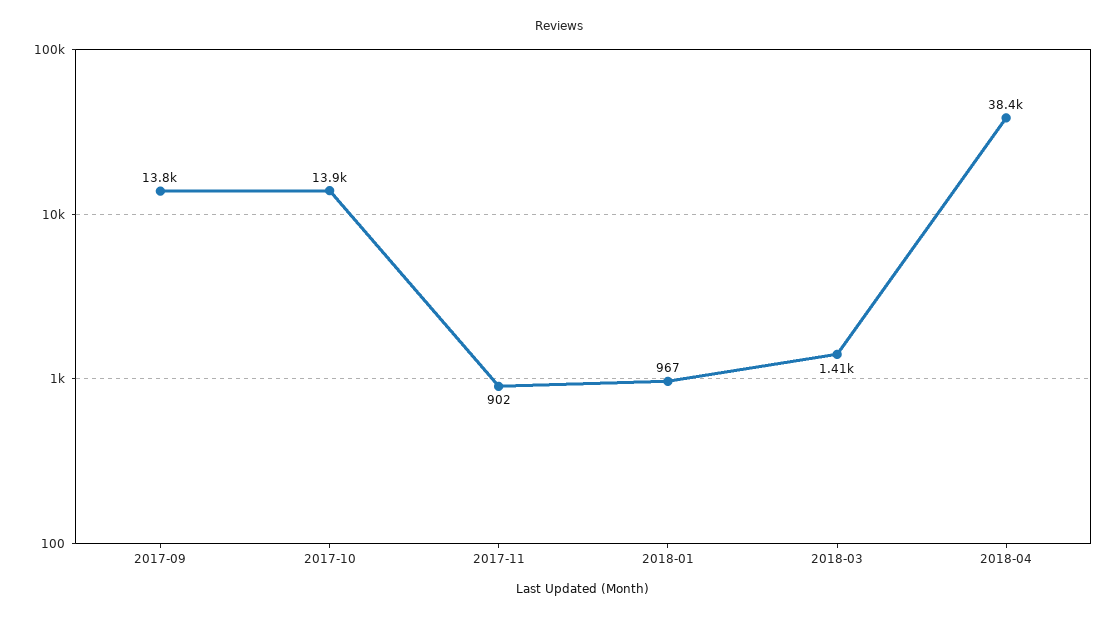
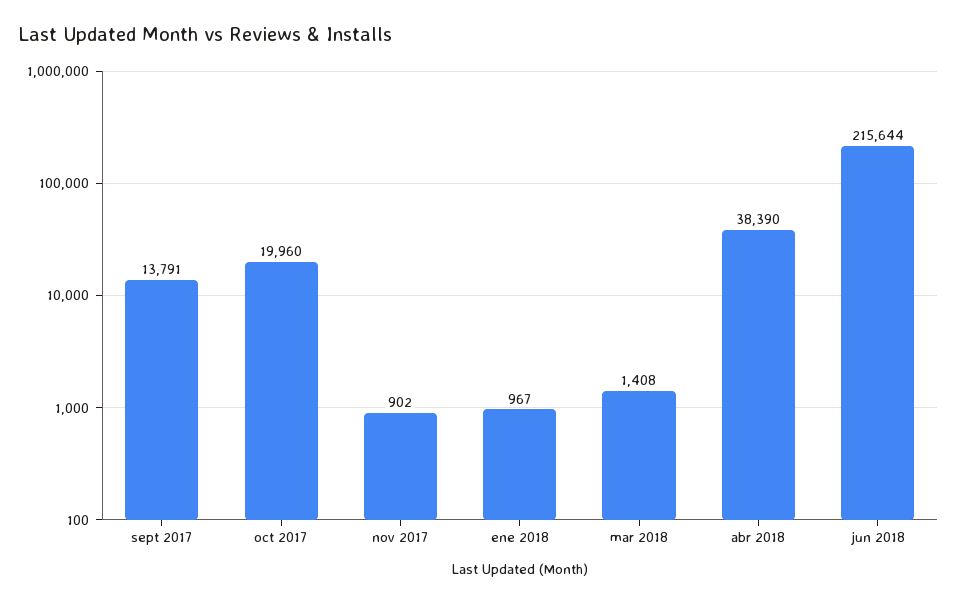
2017-10: 13900 -> 19960
jun 2018: none -> 215644

